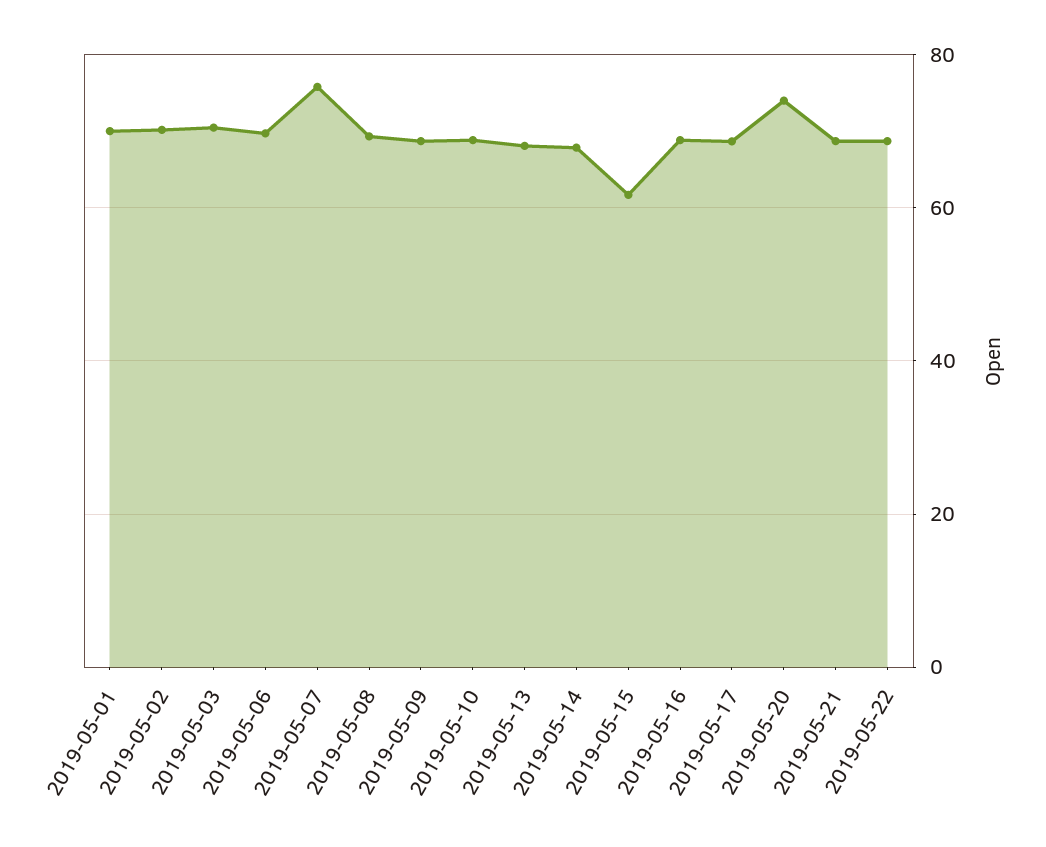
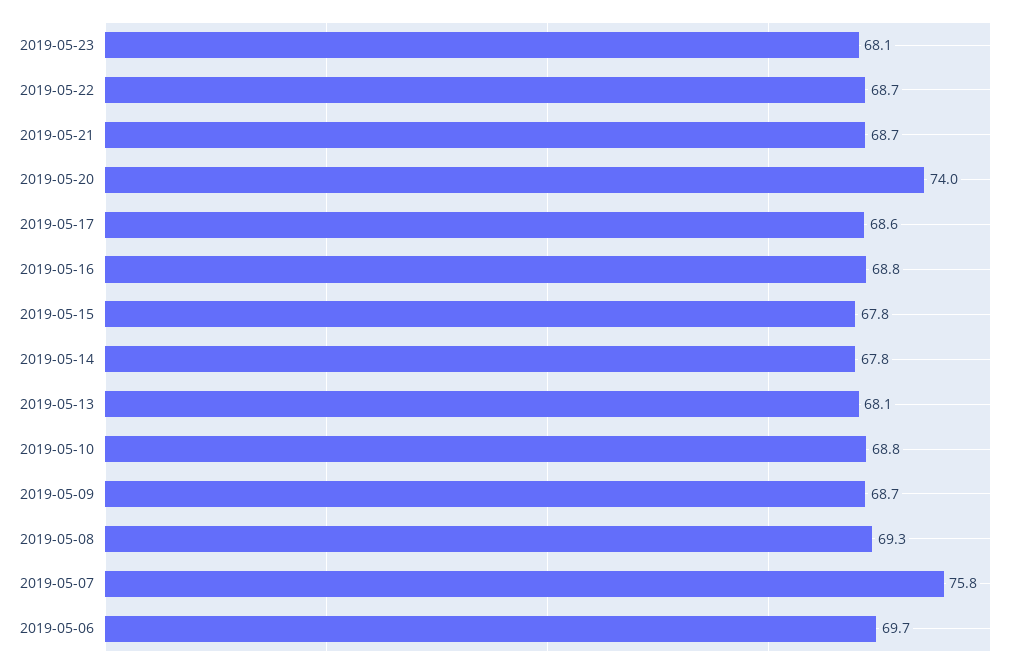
2019-05-01: 70 -> none
2019-05-02: 70 -> none
2019-05-03: 70 -> none
2019-05-15: 62 -> 67.8
2019-05-23: none -> 68.1

